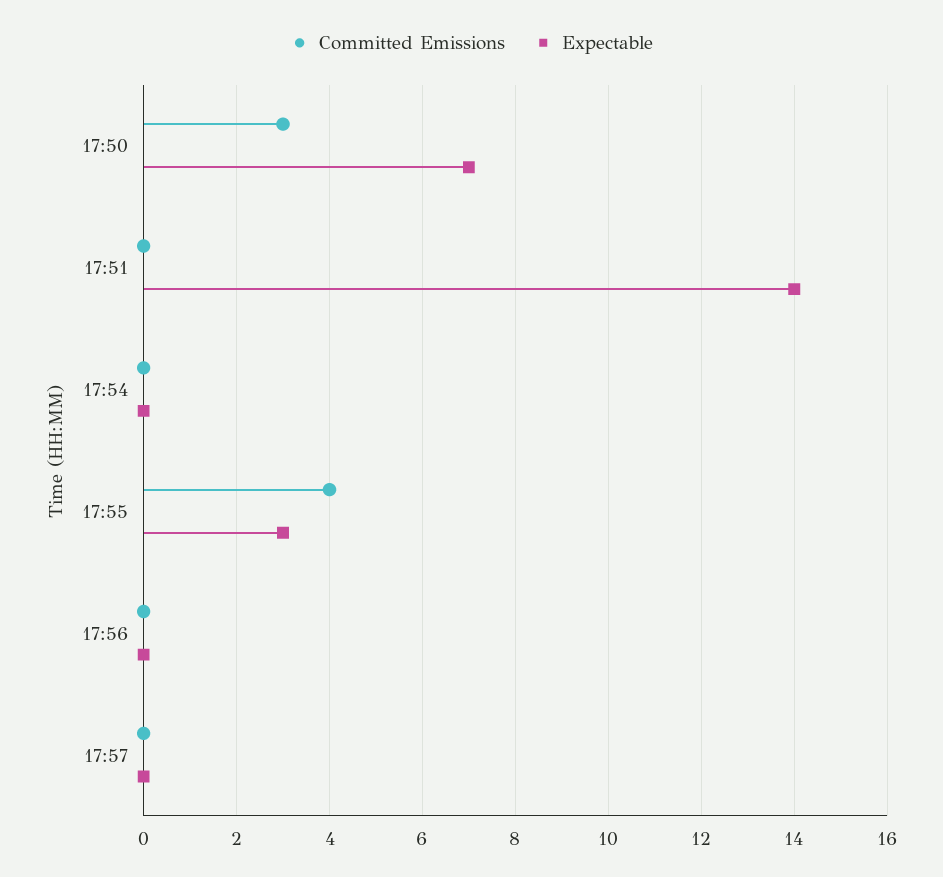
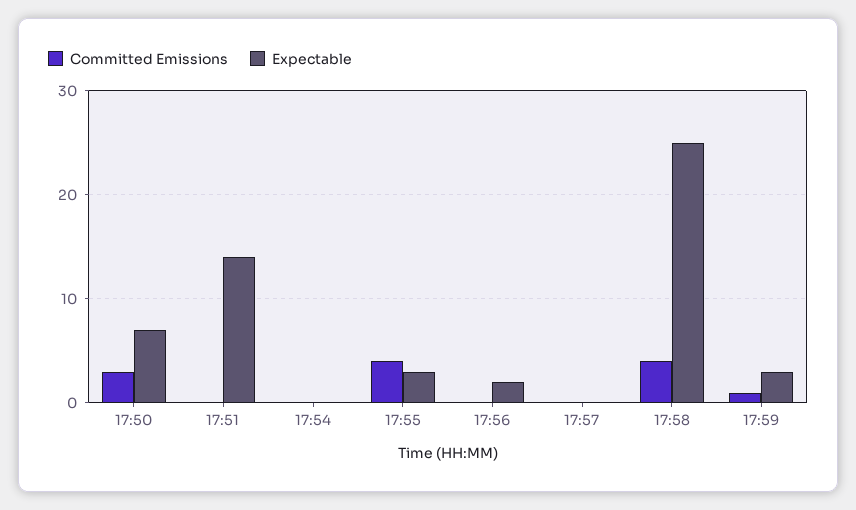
Expectable, 17:56: 0 -> 2
Committed Emissions, 17:58: none -> 4
Expectable, 17:58: none -> 25
Committed Emissions, 17:59: none -> 1
Expectable, 17:59: none -> 3

